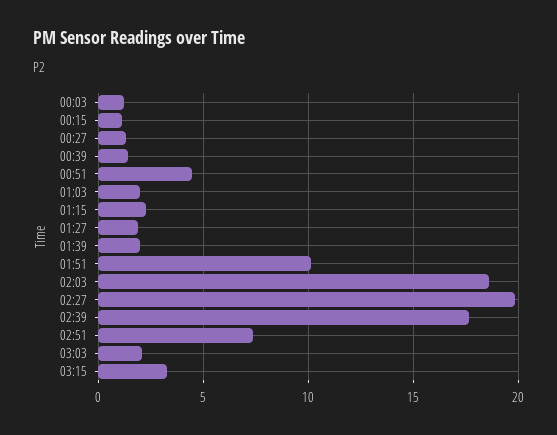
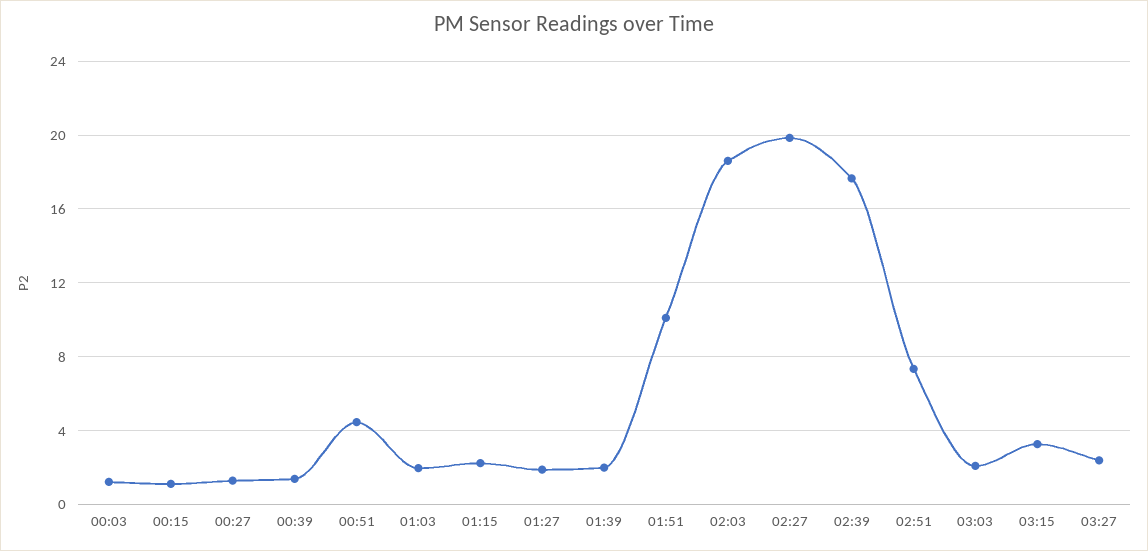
03:27: none -> 2.5

